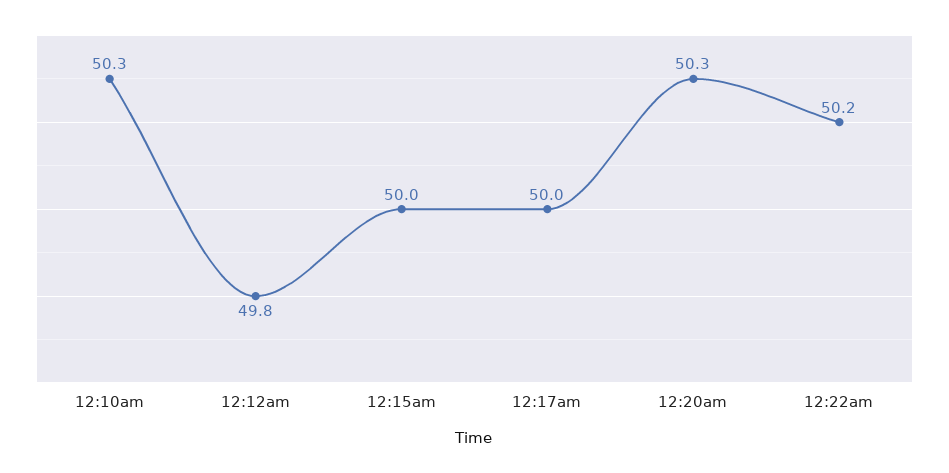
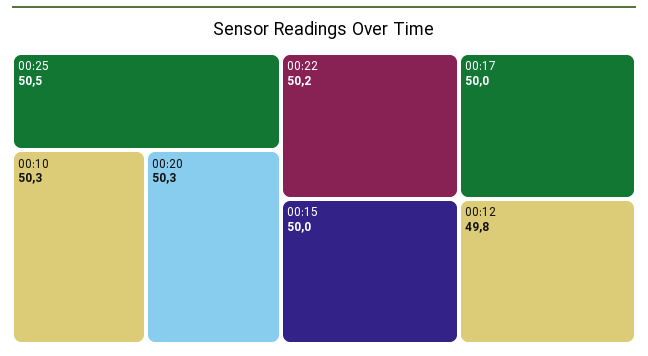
00:25: none -> 50.5

